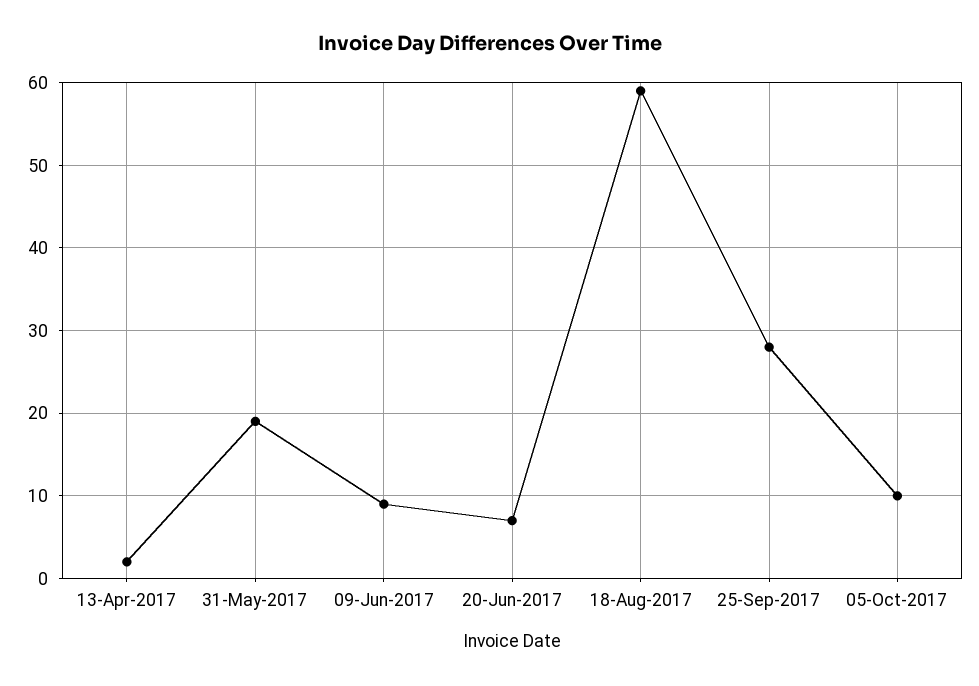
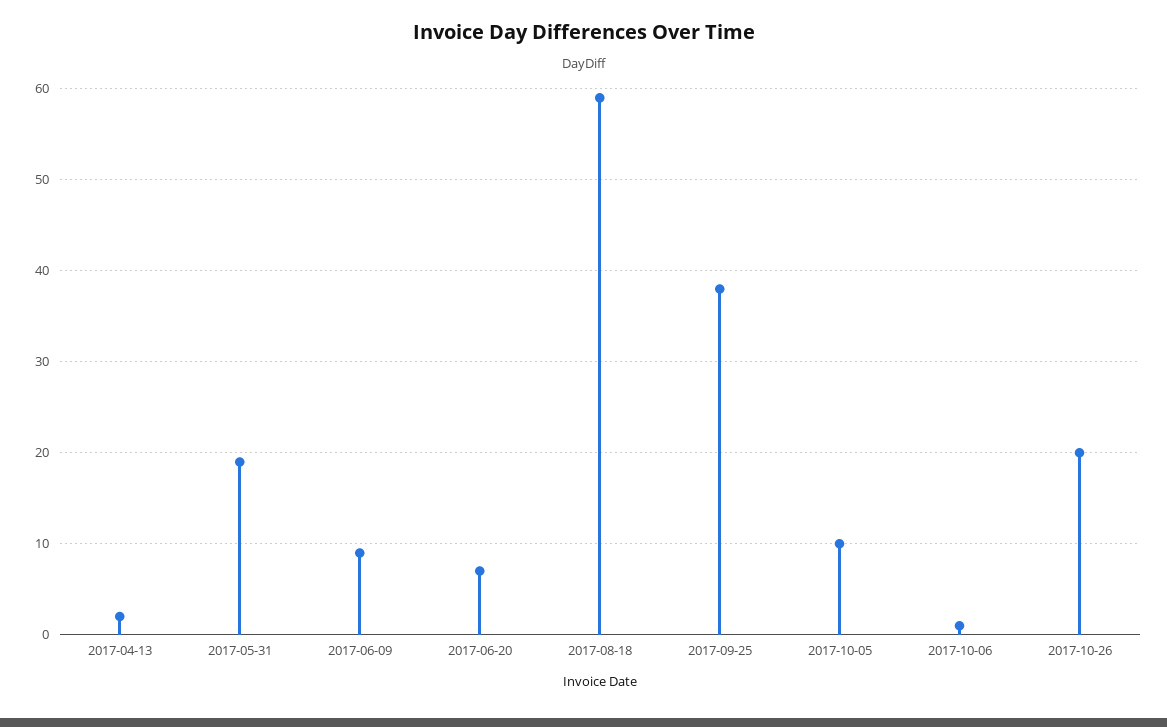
25-Sep-2017: 28 -> 38
2017-10-06: none -> 1
2017-10-26: none -> 20

